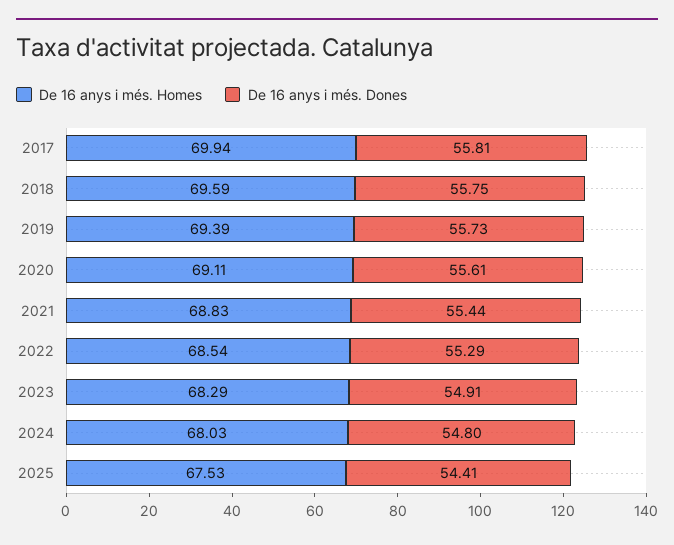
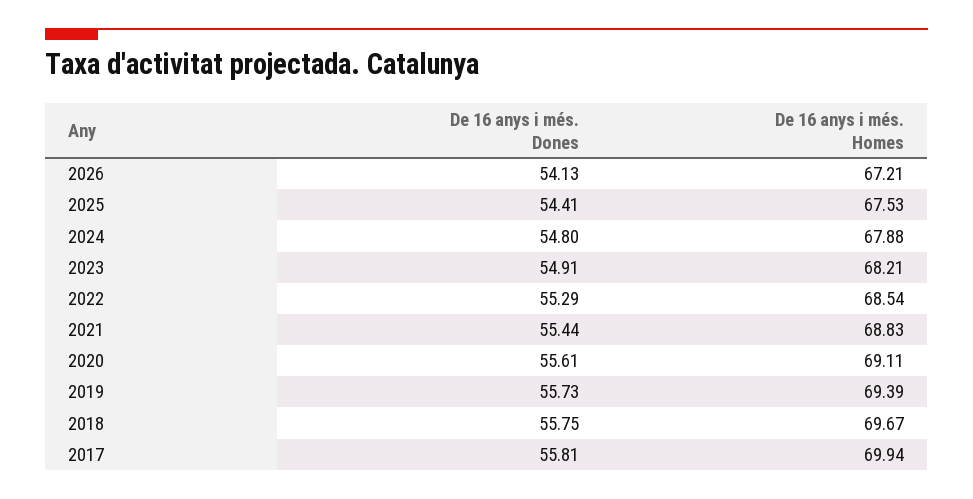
De 16 anys i més. Homes, 2018: 69.59 -> 69.67
De 16 anys i més. Homes, 2023: 68.29 -> 68.21
De 16 anys i més. Homes, 2024: 68.03 -> 67.88
De 16 anys i més. Dones, 2026: none -> 54.13
De 16 anys i més. Homes, 2026: none -> 67.21

